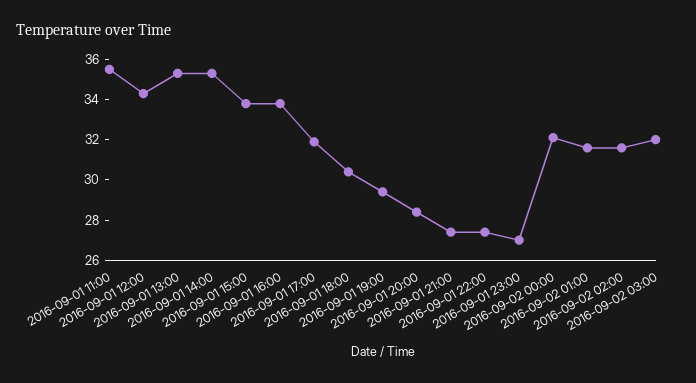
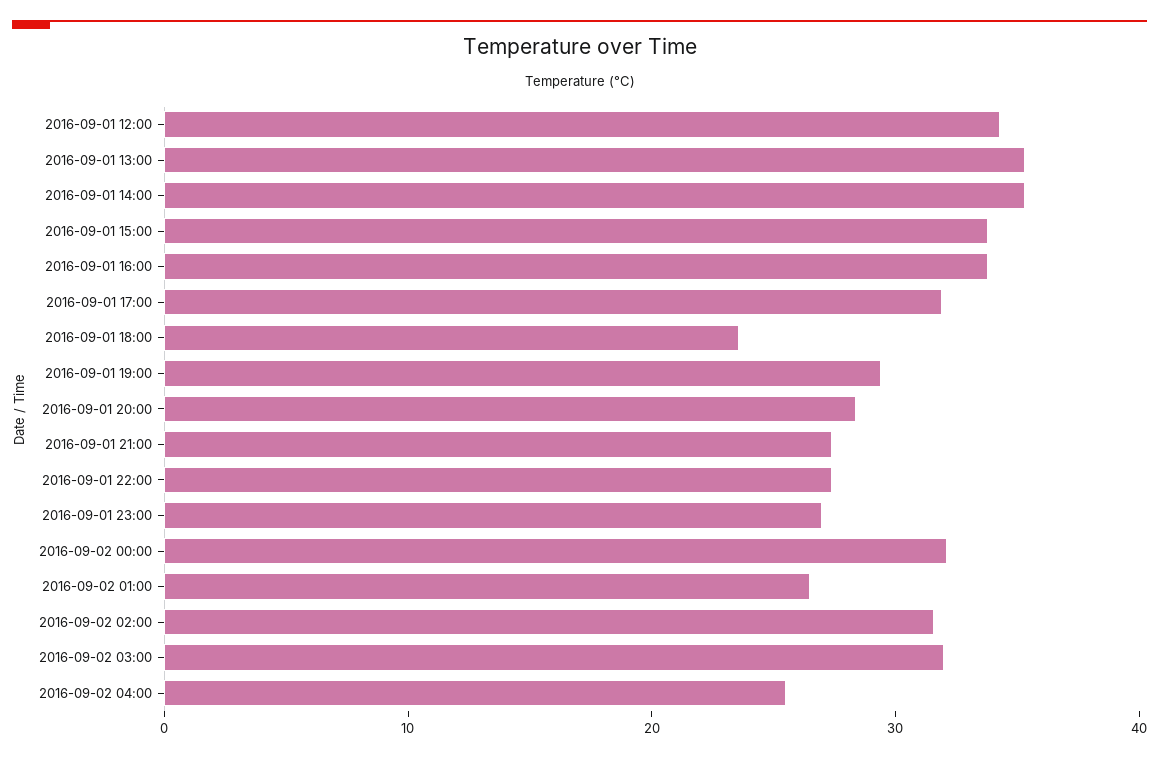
2016-09-01 11:00: 35.5 -> none
2016-09-01 18:00: 30.5 -> 24
2016-09-02 01:00: 31.5 -> 26
2016-09-02 04:00: none -> 26

